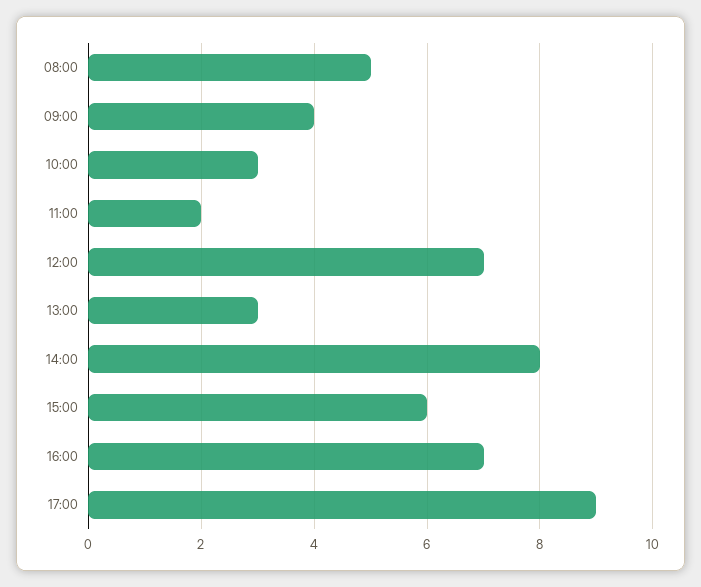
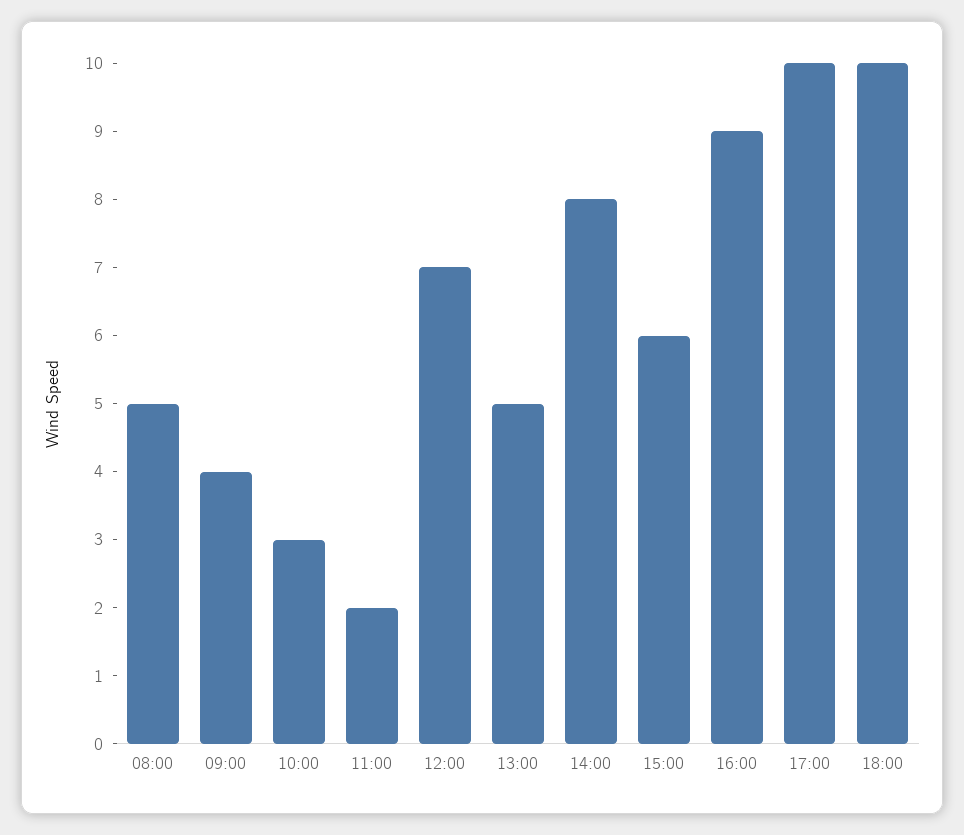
13:00: 3 -> 5
16:00: 7 -> 9
17:00: 9 -> 10
18:00: none -> 10

